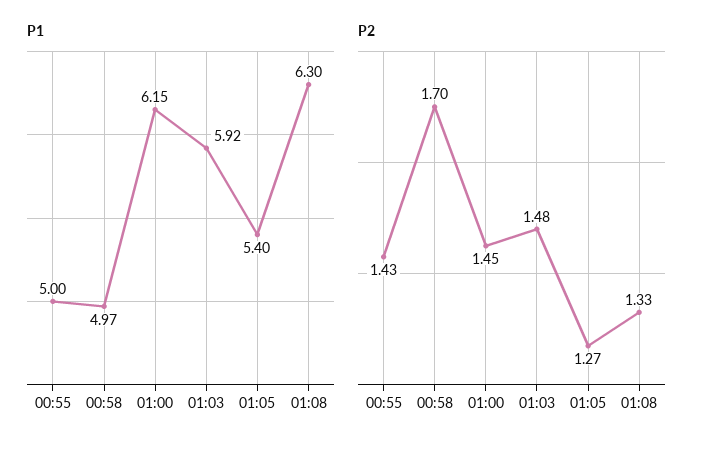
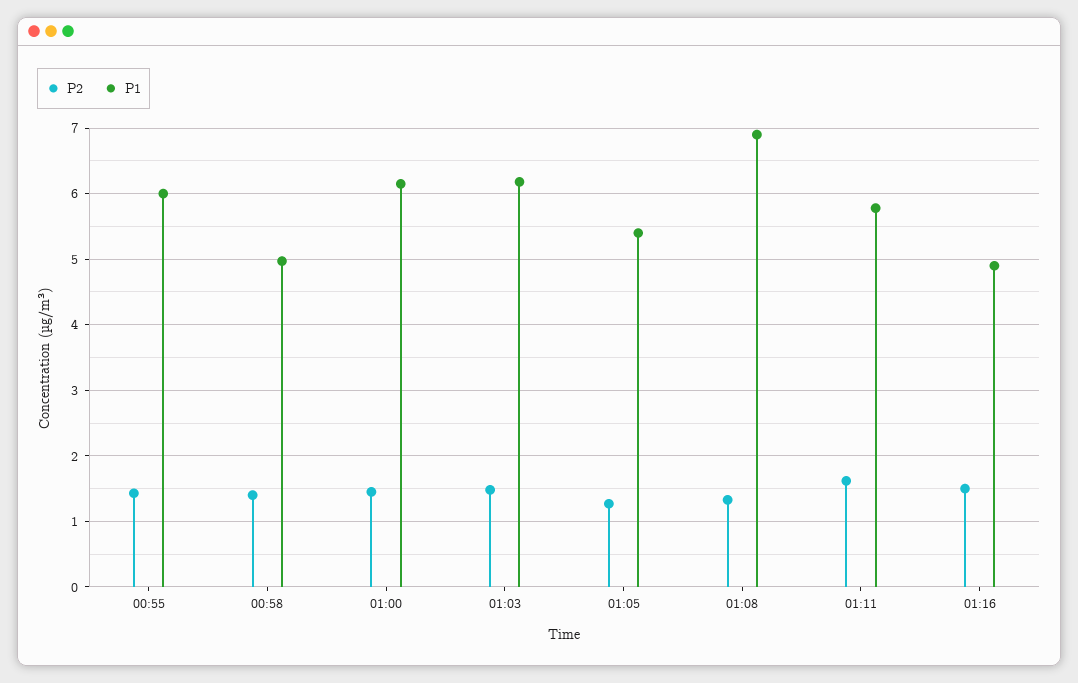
P1, 00:55: 5 -> 6
P1, 01:03: 5.92 -> 6.2
P1, 01:08: 6.3 -> 6.9
P2, 00:58: 1.7 -> 1.4
P2, 01:11: none -> 1.6
P1, 01:11: none -> 5.8
P2, 01:16: none -> 1.5
P1, 01:16: none -> 4.9

